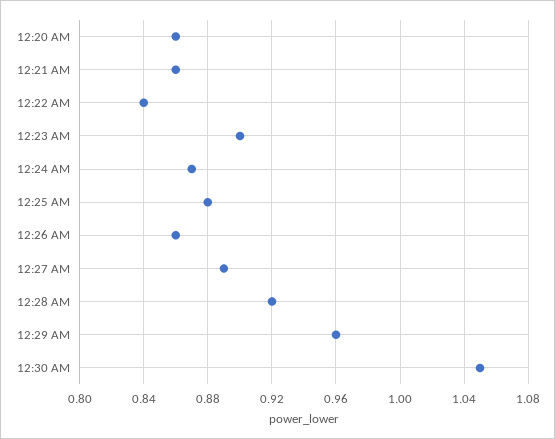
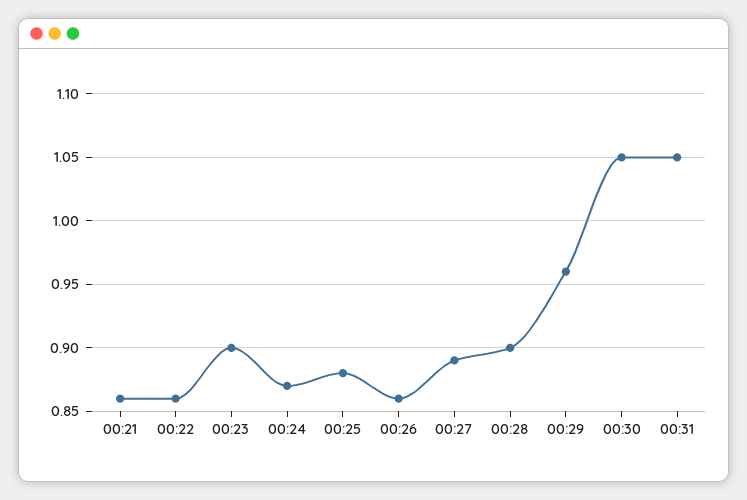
12:20 AM: 0.86 -> none
12:22 AM: 0.84 -> 0.86
12:28 AM: 0.92 -> 0.9
00:31: none -> 1.05

